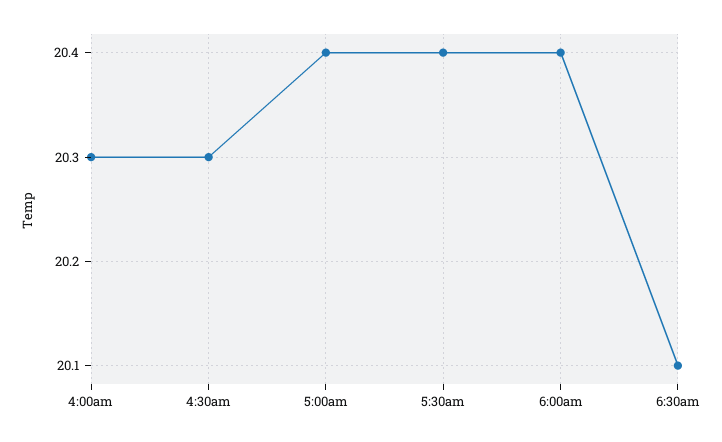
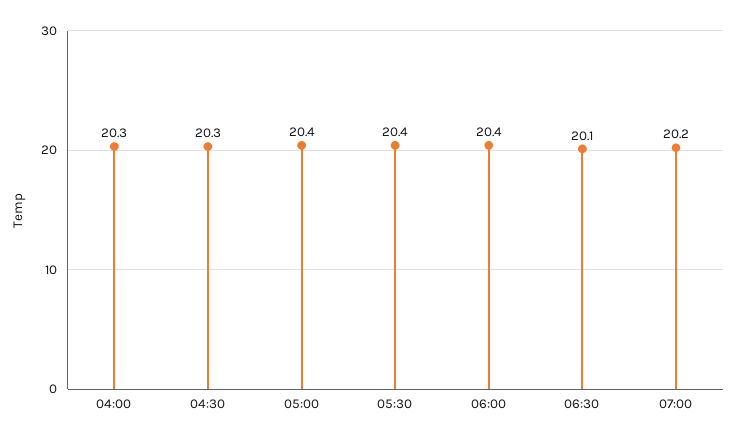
07:00: none -> 20.2

